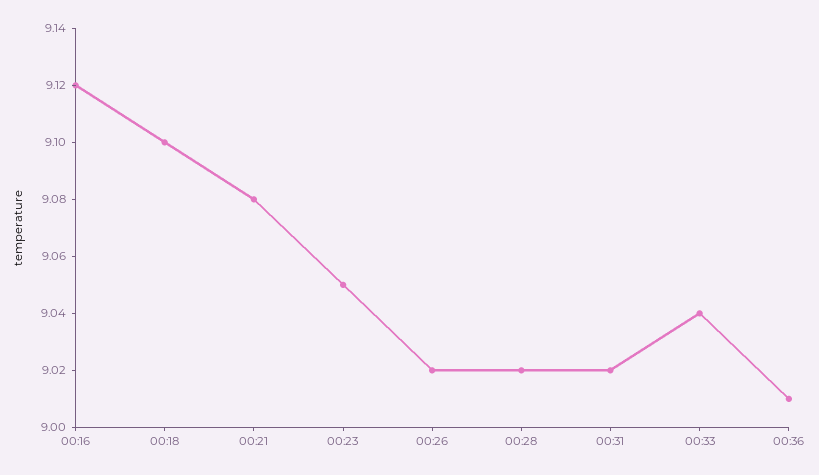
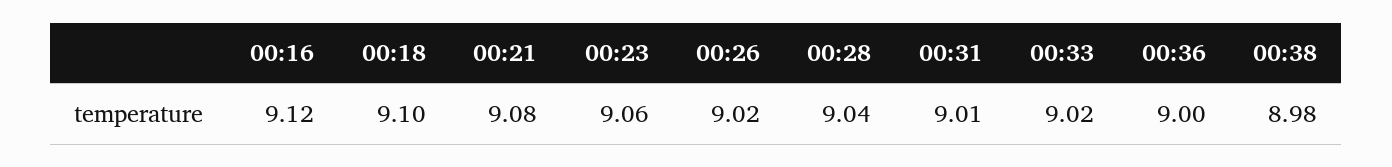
00:23: 9.05 -> 9.06
00:28: 9.02 -> 9.04
00:31: 9.02 -> 9.01
00:33: 9.04 -> 9.02
00:36: 9.01 -> 9
00:38: none -> 8.98

